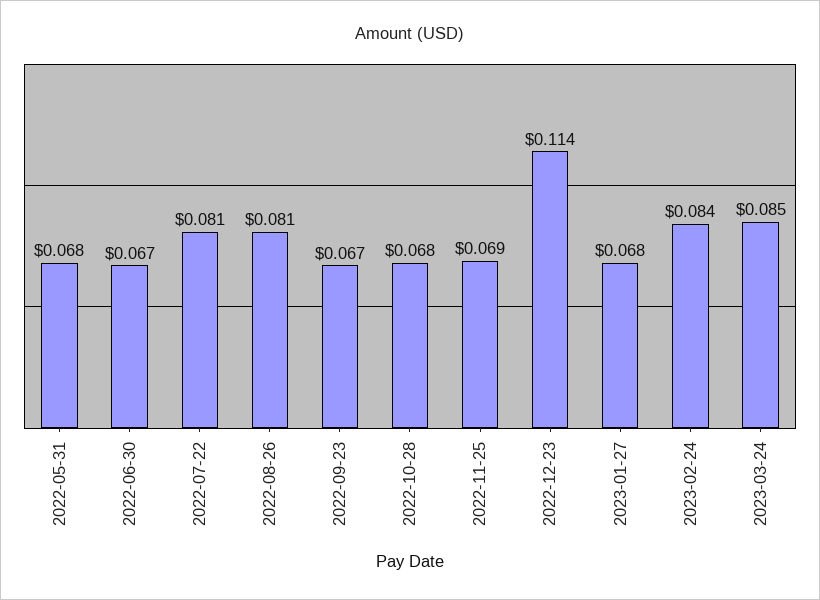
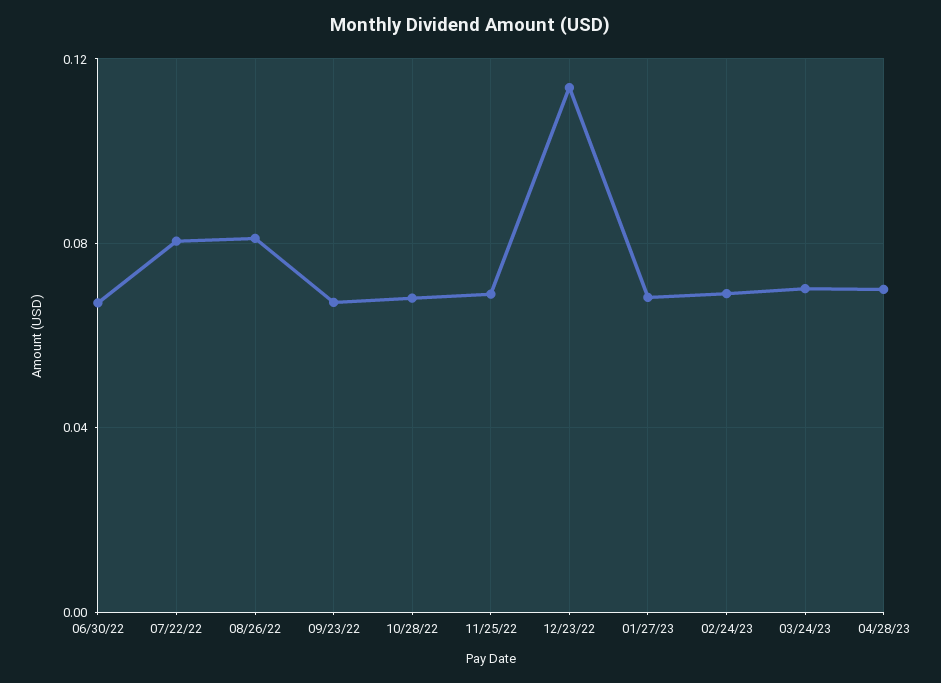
2022-05-31: 0.068 -> none
2023-02-24: 0.084 -> 0.07
2023-03-24: 0.085 -> 0.07
04/28/23: none -> 0.07

